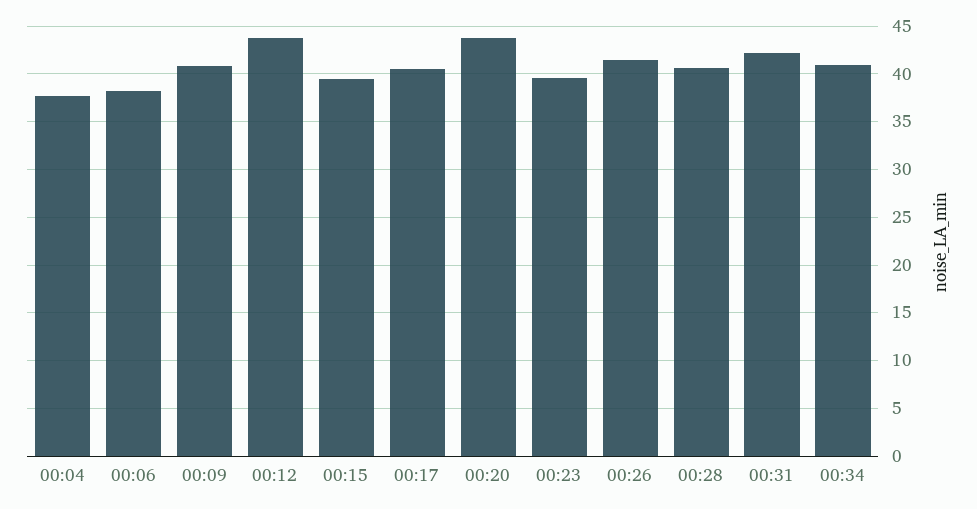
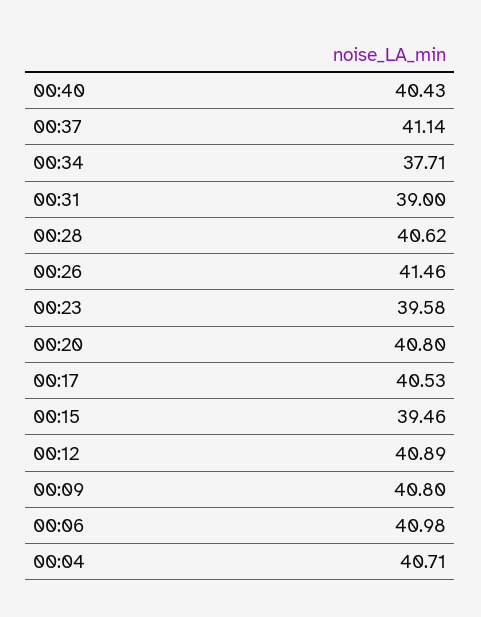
00:04: 38 -> 40.71
00:06: 38 -> 40.98
00:12: 44 -> 40.89
00:20: 44 -> 40.8
00:31: 42 -> 39
00:34: 41 -> 37.71
00:40: none -> 40.43
00:37: none -> 41.14

